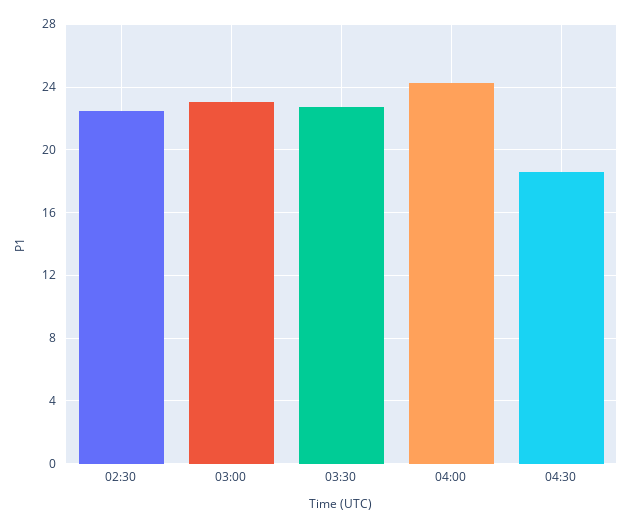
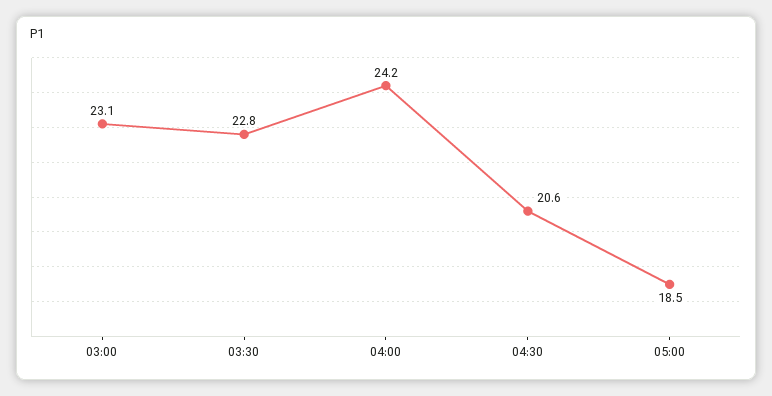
02:30: 22.5 -> none
04:30: 18.5 -> 20.6
05:00: none -> 18.5

